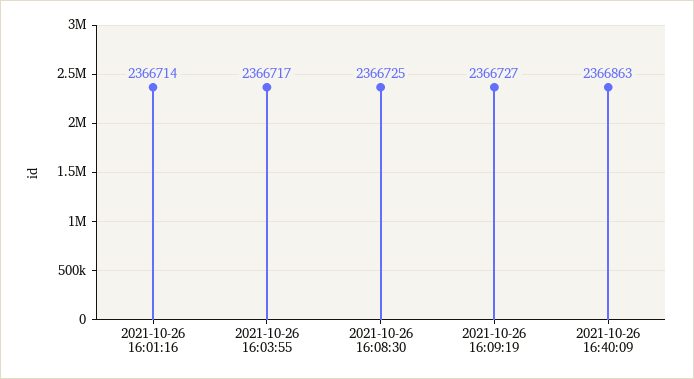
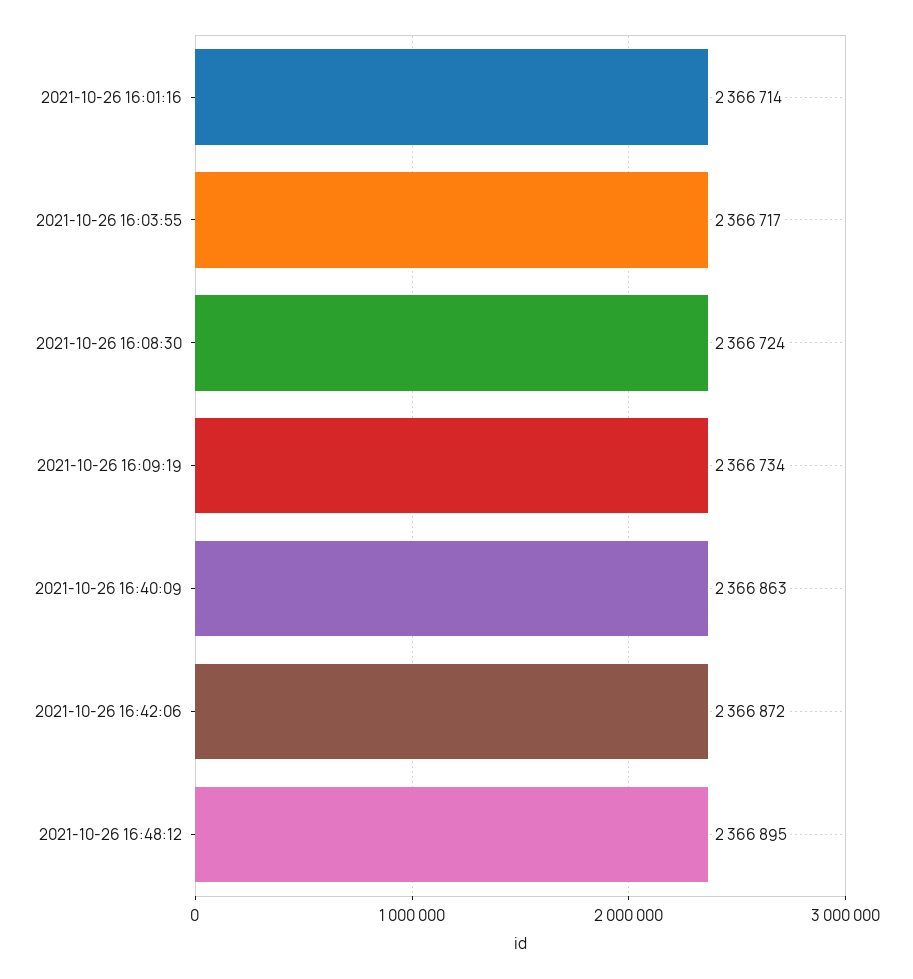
2021-10-26 16:08:30: 2366725 -> 2366724
2021-10-26 16:09:19: 2366727 -> 2366734
2021-10-26 16:42:06: none -> 2366872
2021-10-26 16:48:12: none -> 2366895

